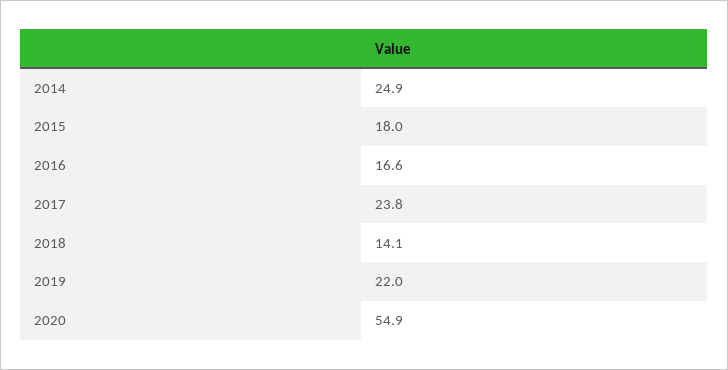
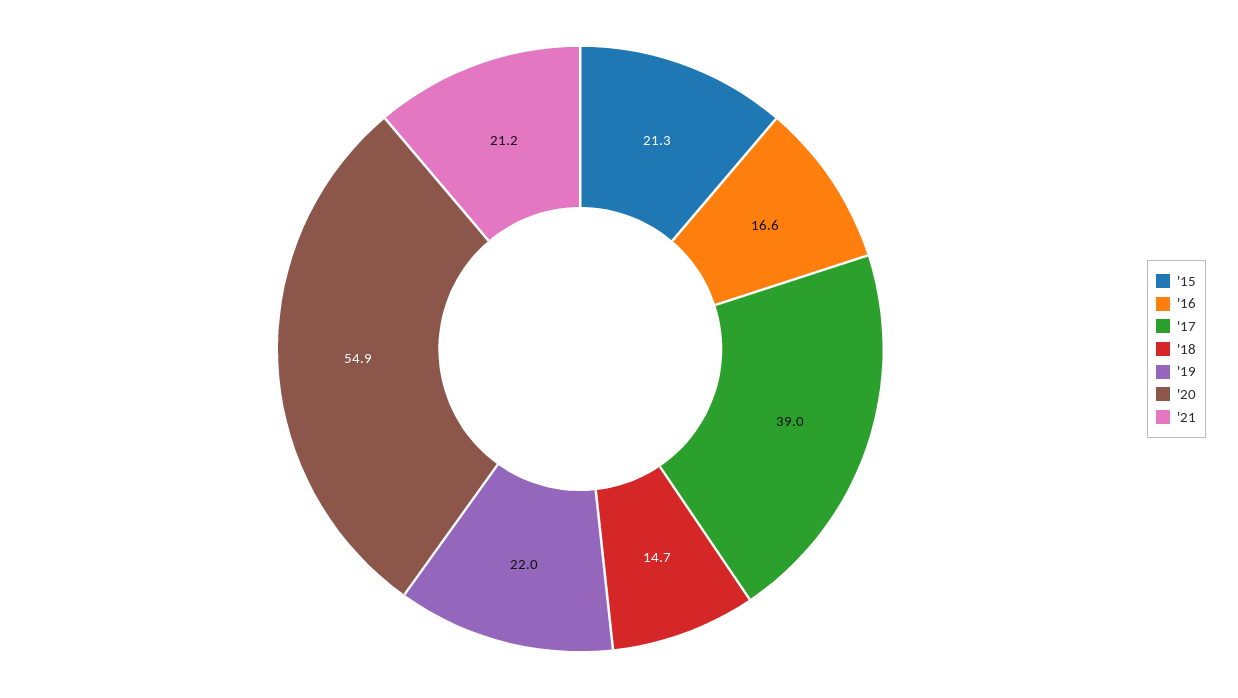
2014: 24.9 -> none
2015: 18 -> 21.3
2017: 23.8 -> 39
2018: 14.1 -> 14.7
'21: none -> 21.2

